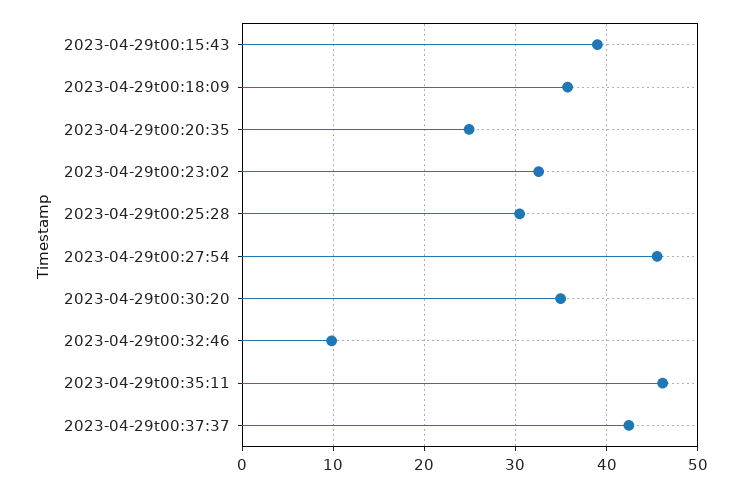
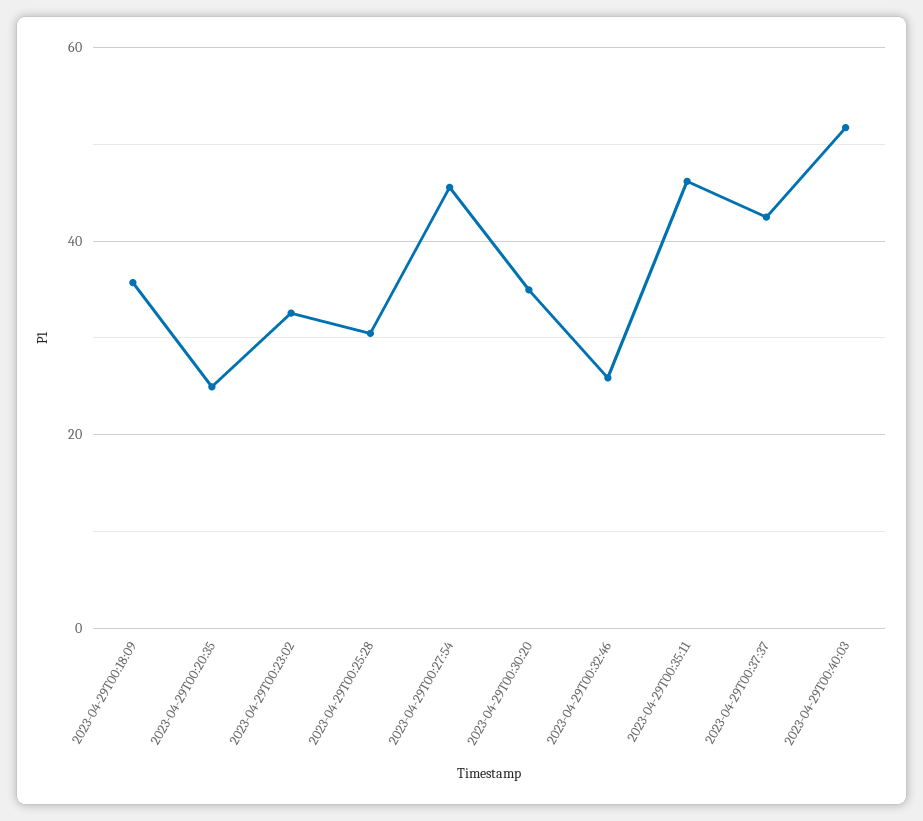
2023-04-29t00:15:43: 39 -> none
2023-04-29t00:32:46: 10 -> 26
2023-04-29T00:40:03: none -> 52

